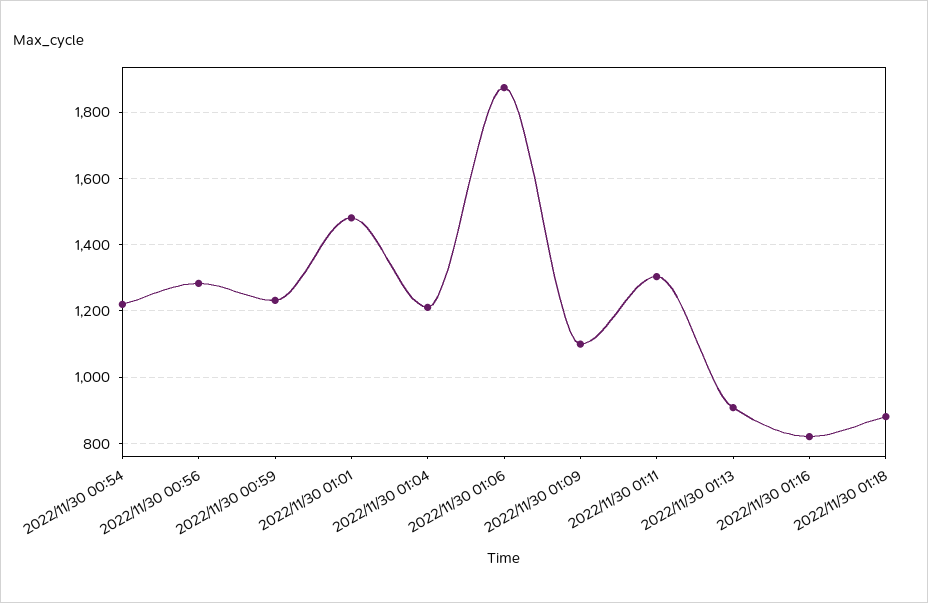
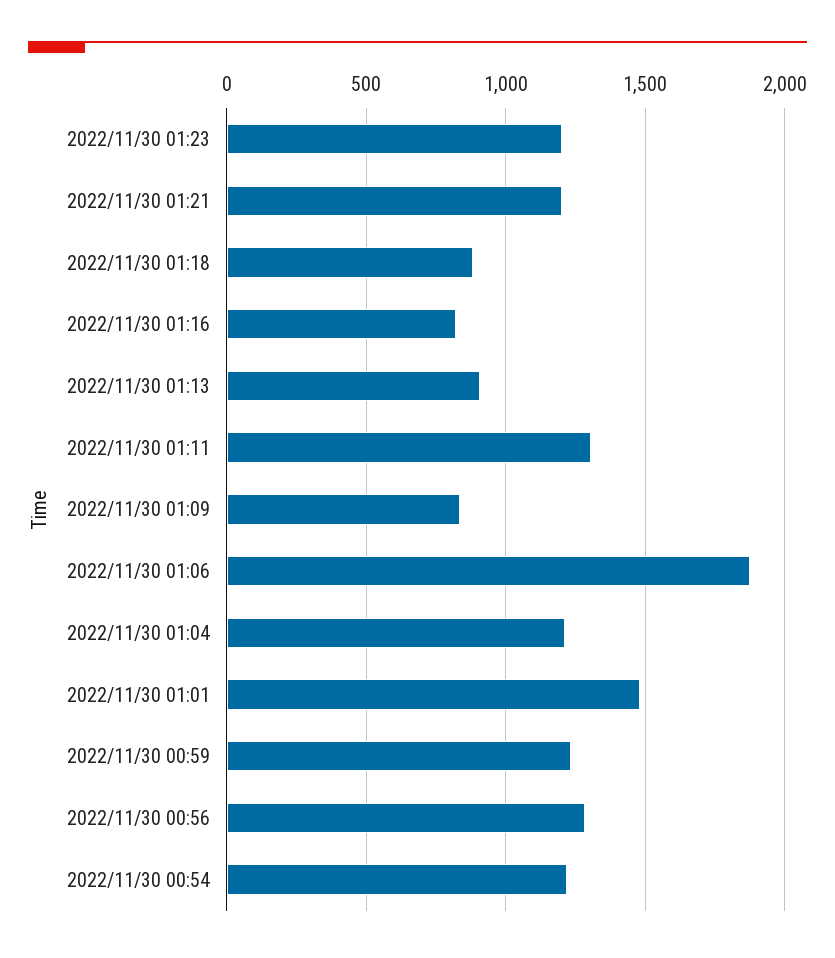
2022/11/30 01:09: 1100 -> 850
2022/11/30 01:23: none -> 1200
2022/11/30 01:21: none -> 1200

